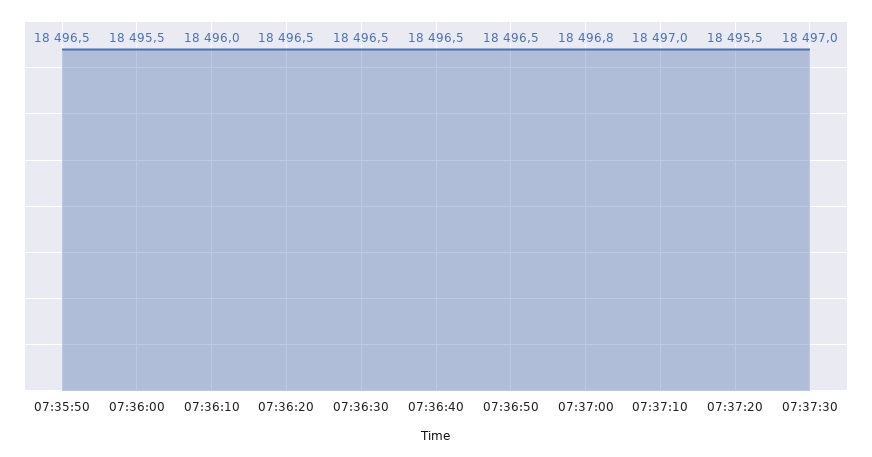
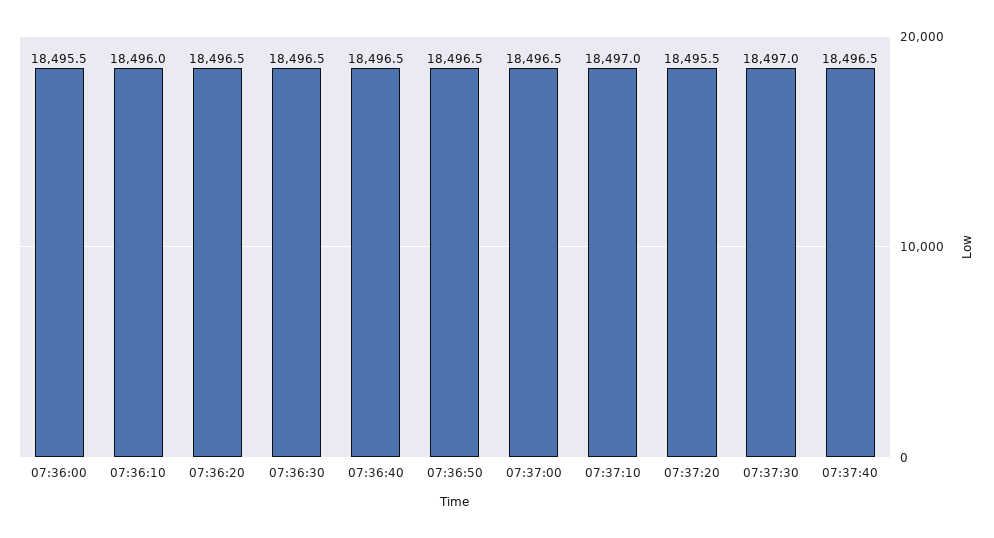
07:35:50: 18496.5 -> none
07:37:00: 18496.8 -> 18496.5
07:37:40: none -> 18496.5

